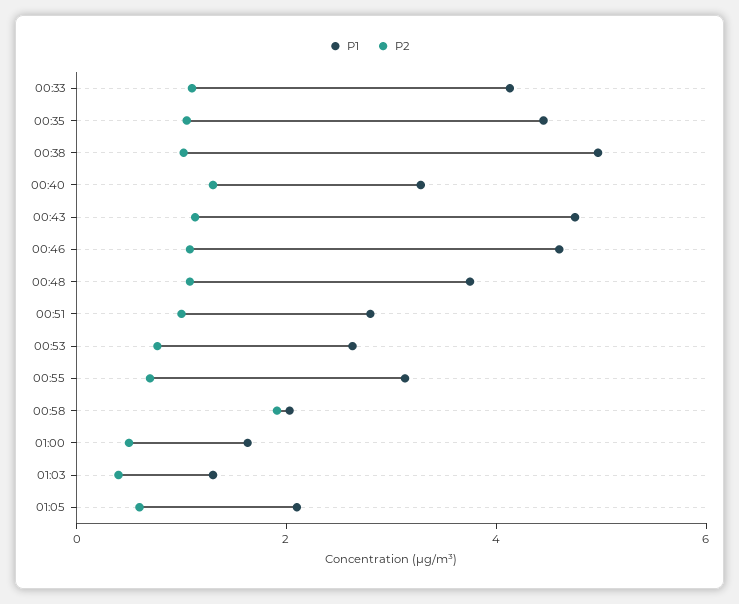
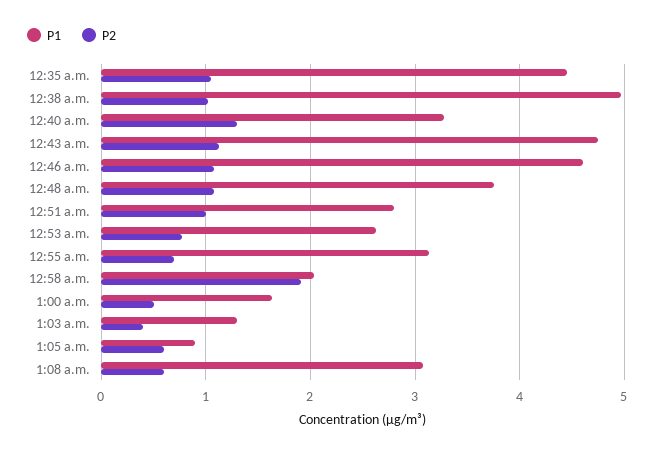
P1, 00:33: 4 -> none
P2, 00:33: 1 -> none
P1, 01:05: 2 -> 0.9
P1, 1:08 a.m.: none -> 3.1
P2, 1:08 a.m.: none -> 0.6

